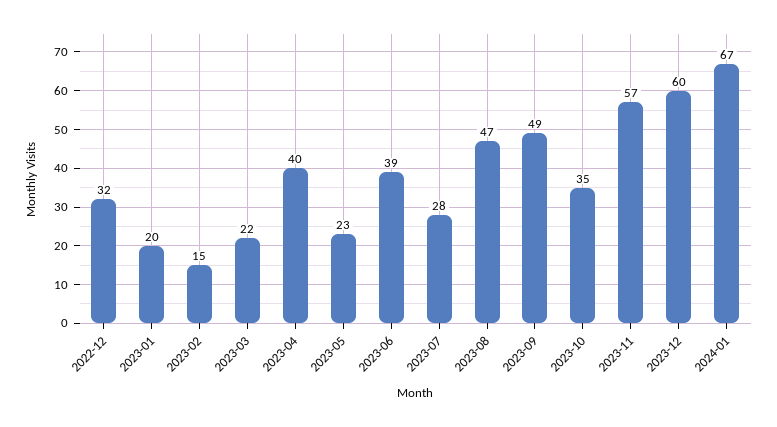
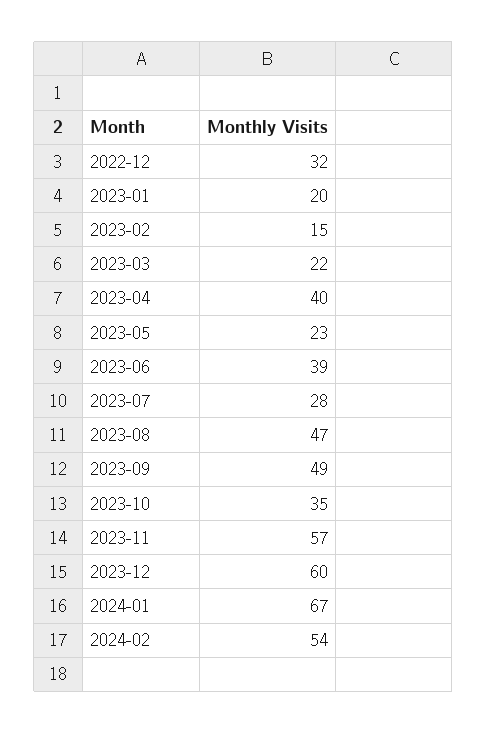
2024-02: none -> 54

